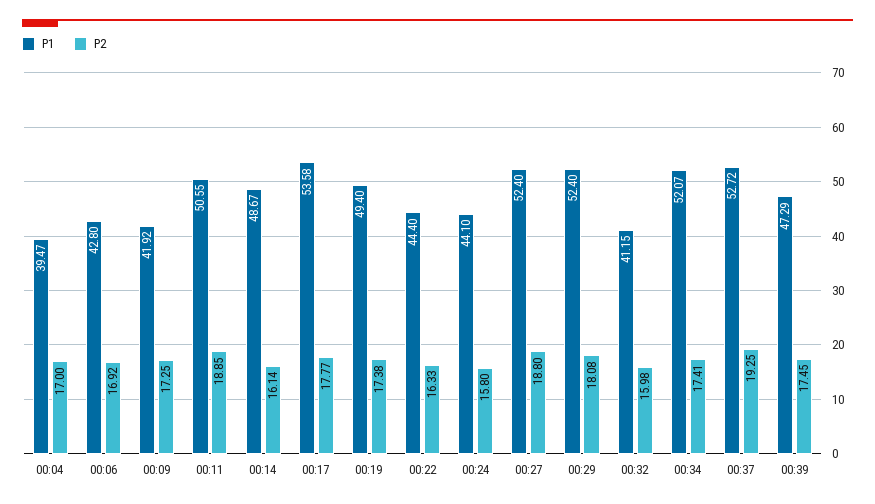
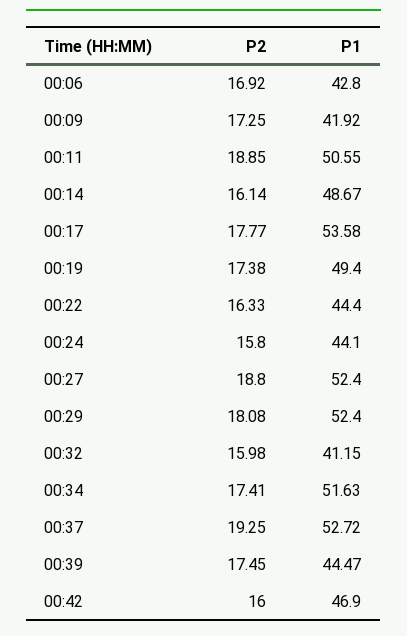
P1, 00:04: 39.47 -> none
P2, 00:04: 17 -> none
P1, 00:34: 52.07 -> 51.63
P1, 00:39: 47.29 -> 44.47
P2, 00:42: none -> 16
P1, 00:42: none -> 46.9

